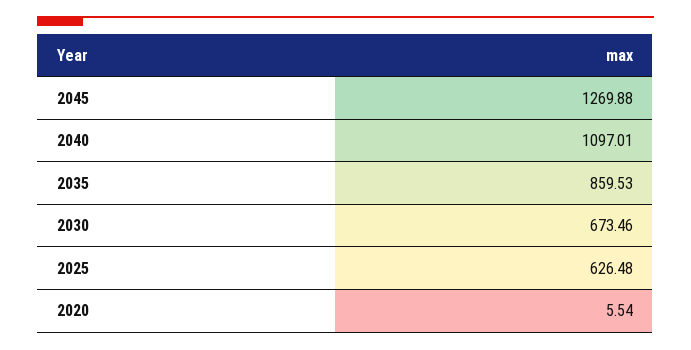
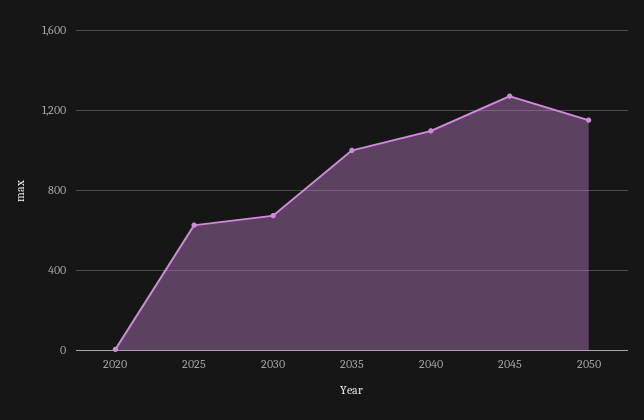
2035: 859.53 -> 1000
2050: none -> 1150

